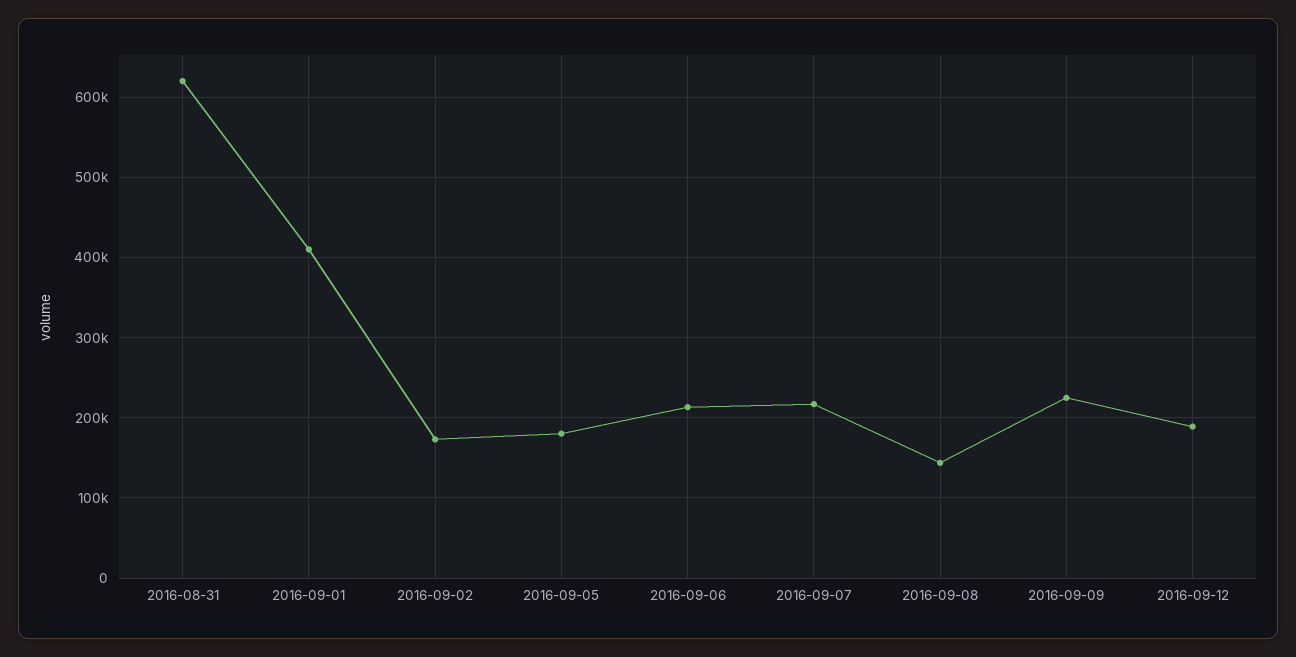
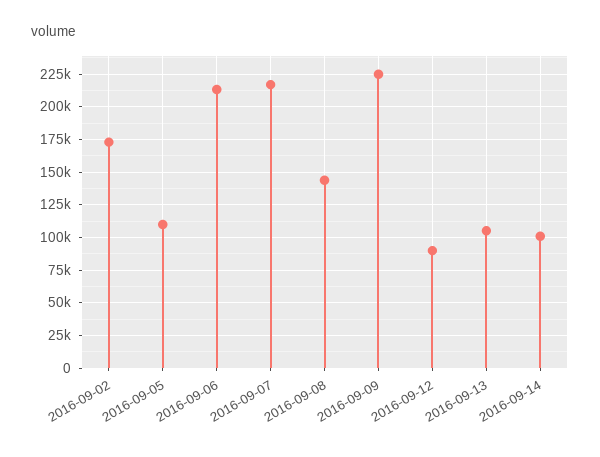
2016-08-31: 620000 -> none
2016-09-01: 410000 -> none
2016-09-05: 180000 -> 110000
2016-09-12: 190000 -> 90000
2016-09-13: none -> 105000
2016-09-14: none -> 100000

